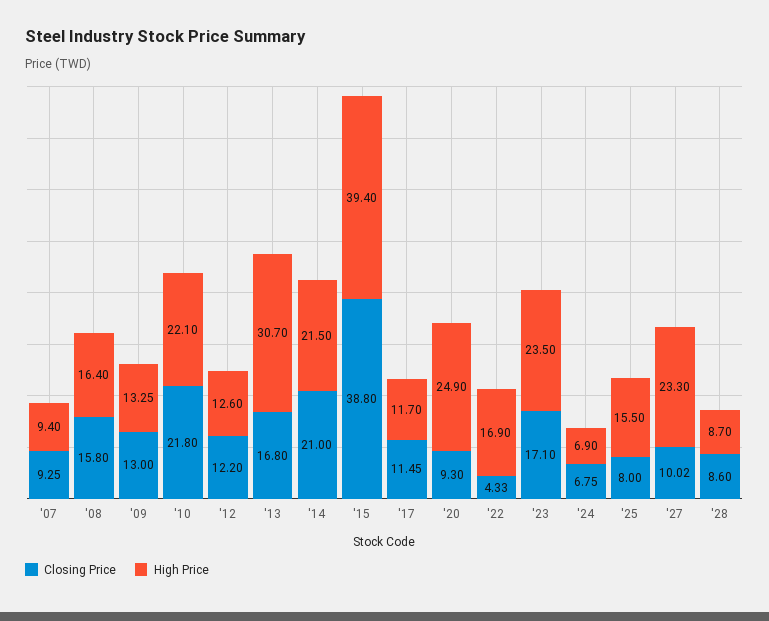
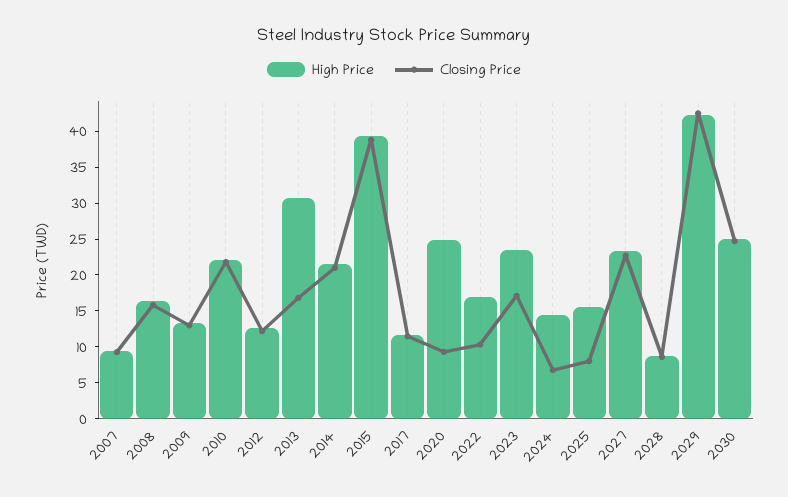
Closing Price, '22: 4.33 -> 10
High Price, '24: 6.9 -> 15
Closing Price, '27: 10.02 -> 22.5
High Price, 2029: none -> 42.5
Closing Price, 2029: none -> 42.5
High Price, 2030: none -> 25
Closing Price, 2030: none -> 25

